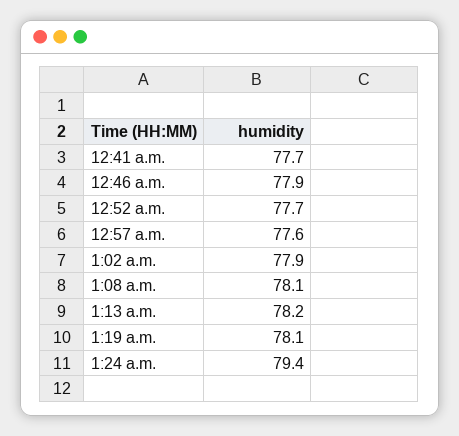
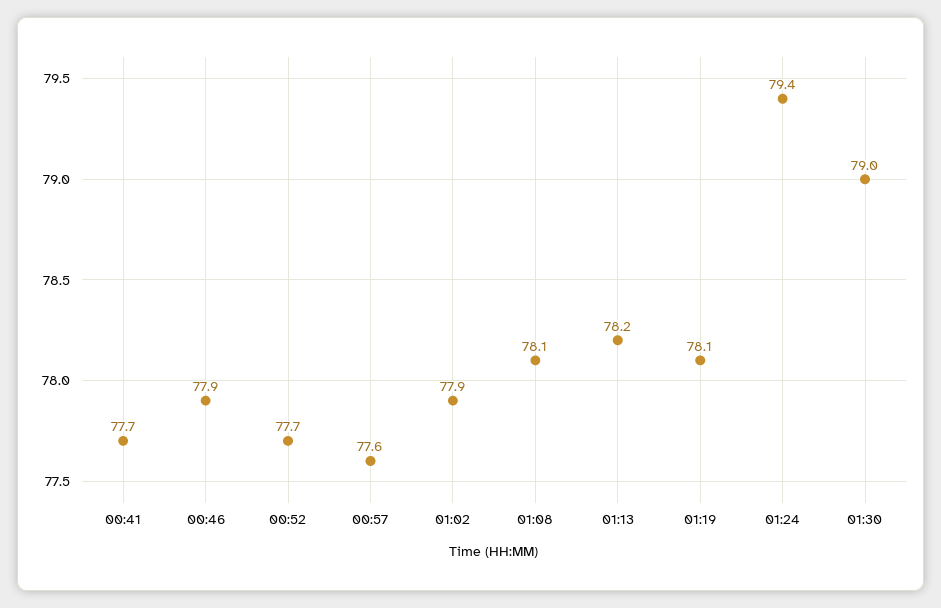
01:30: none -> 79

